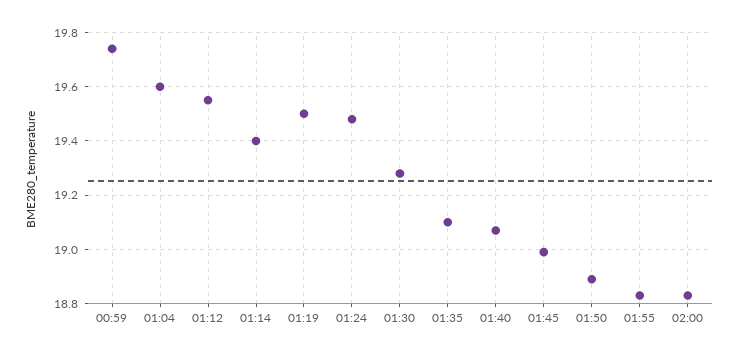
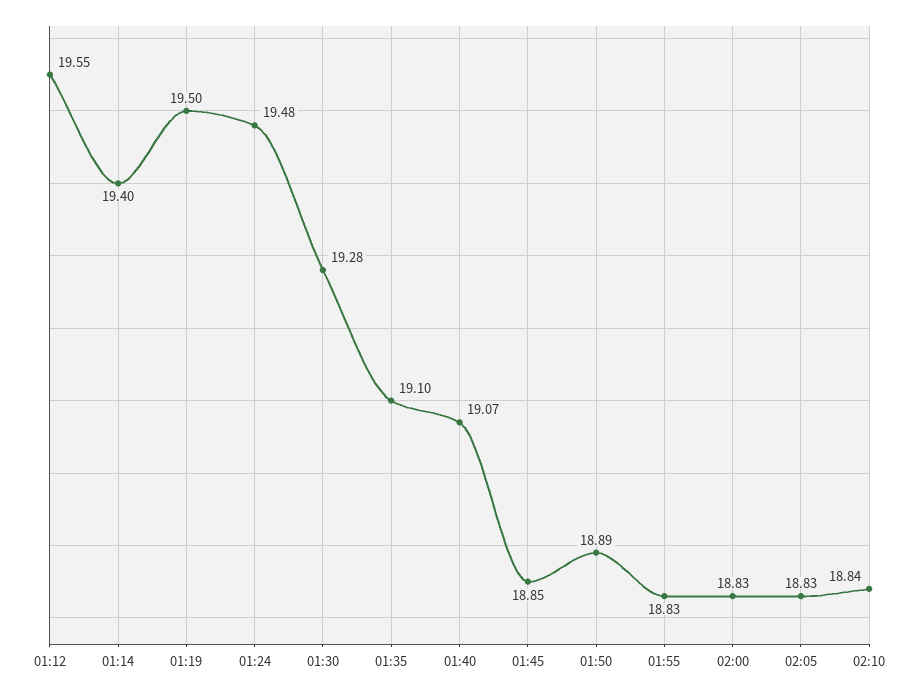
00:59: 19.75 -> none
01:04: 19.6 -> none
01:45: 19 -> 18.85
02:05: none -> 18.83
02:10: none -> 18.84

